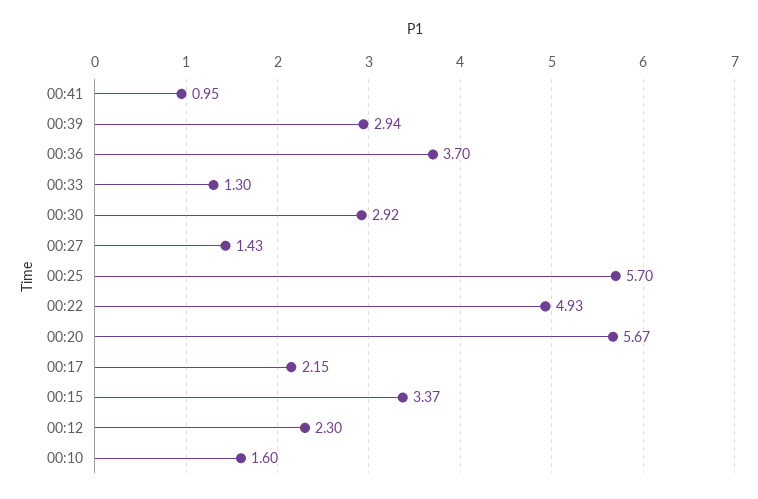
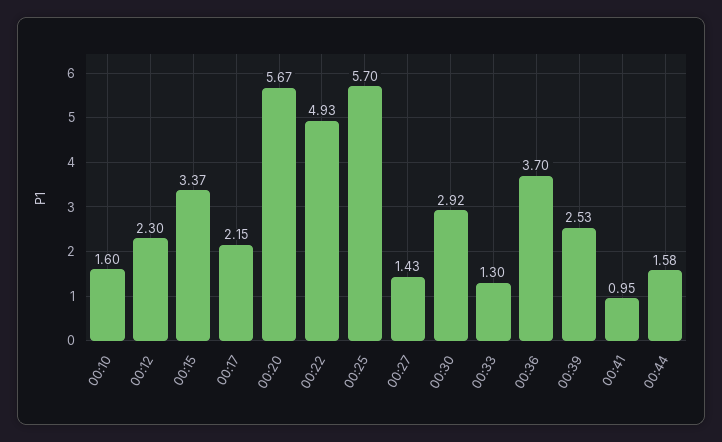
00:39: 2.94 -> 2.53
00:44: none -> 1.58

